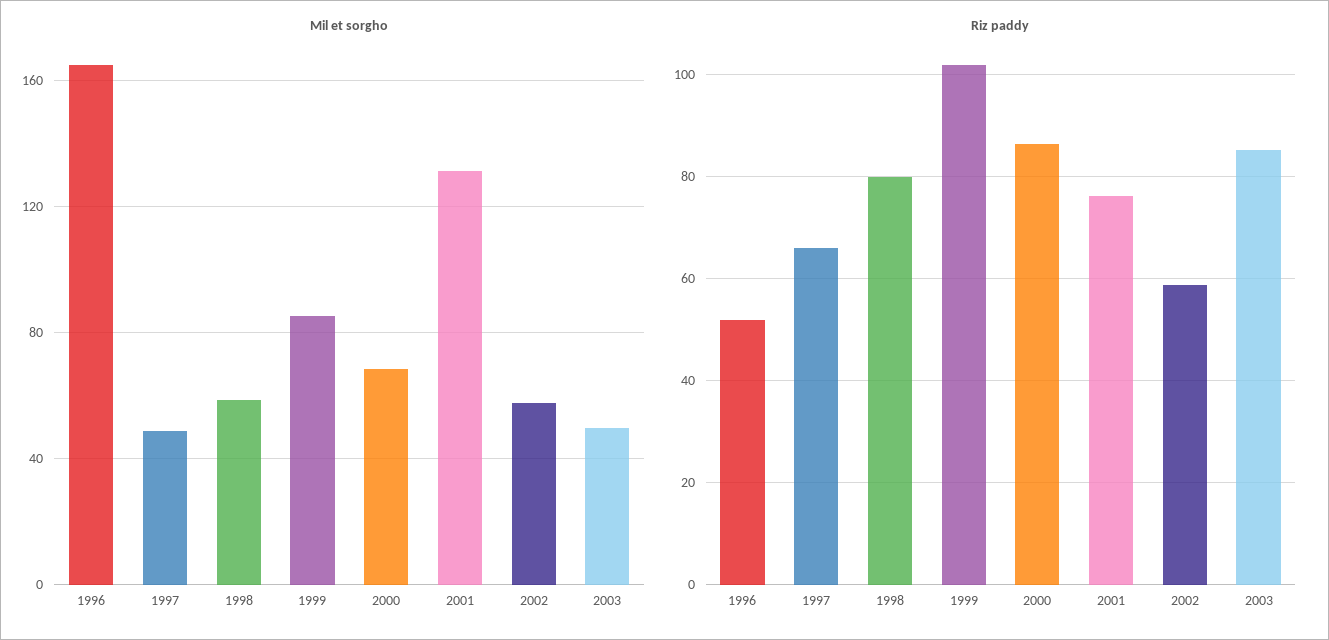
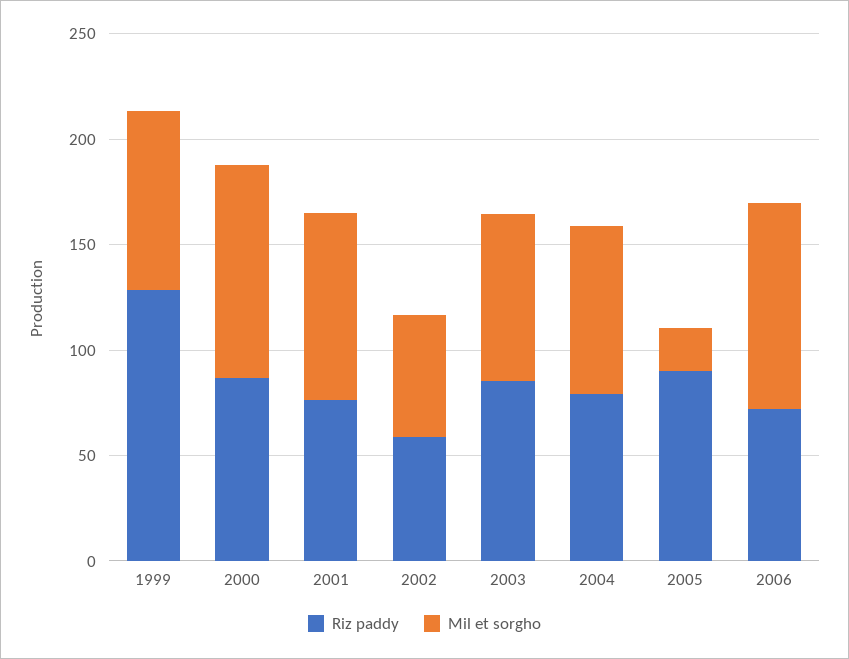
Mil et sorgho, 1996: 165 -> none
Mil et sorgho, 1997: 50 -> none
Mil et sorgho, 1998: 60 -> none
Mil et sorgho, 2000: 70 -> 100
Mil et sorgho, 2001: 130 -> 90
Mil et sorgho, 2003: 50 -> 80
Riz paddy, 1996: 52 -> none
Riz paddy, 1997: 66 -> none
Riz paddy, 1998: 80 -> none
Riz paddy, 1999: 102 -> 130
Riz paddy, 2004: none -> 80
Mil et sorgho, 2004: none -> 80
Riz paddy, 2005: none -> 90
Mil et sorgho, 2005: none -> 20
Riz paddy, 2006: none -> 70
Mil et sorgho, 2006: none -> 100

